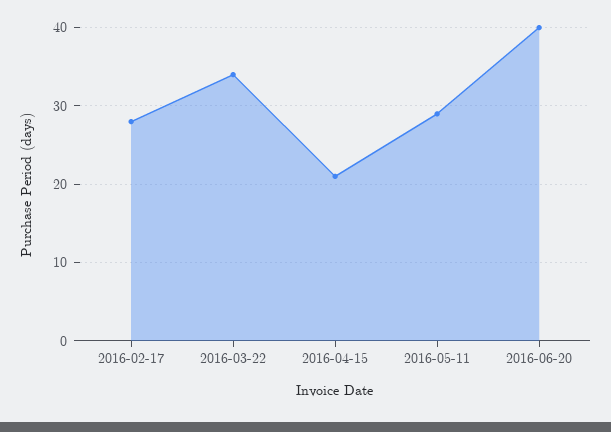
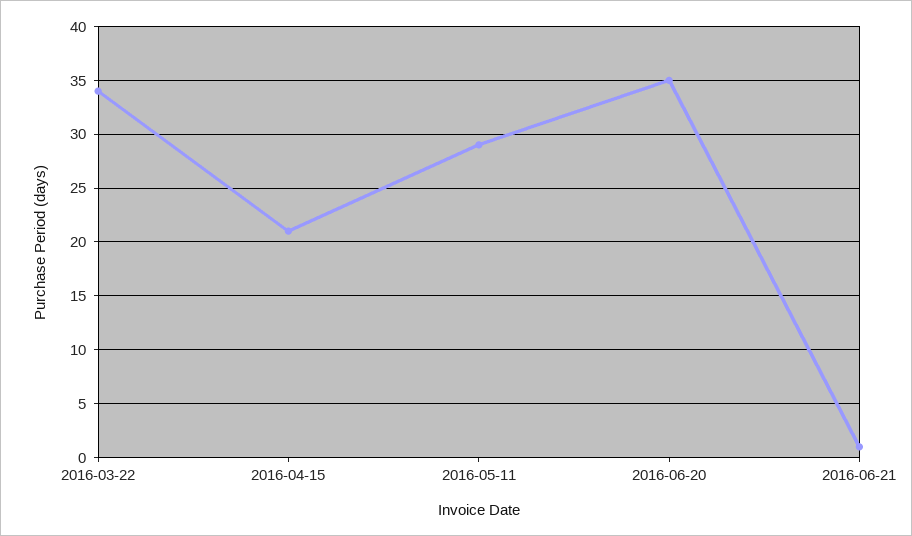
2016-02-17: 28 -> none
2016-06-20: 40 -> 35
2016-06-21: none -> 1

